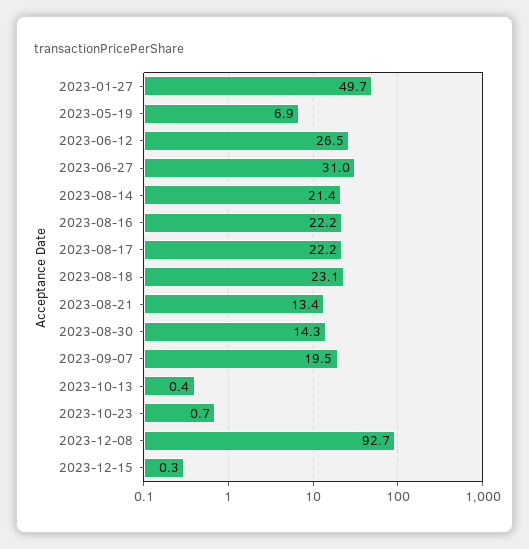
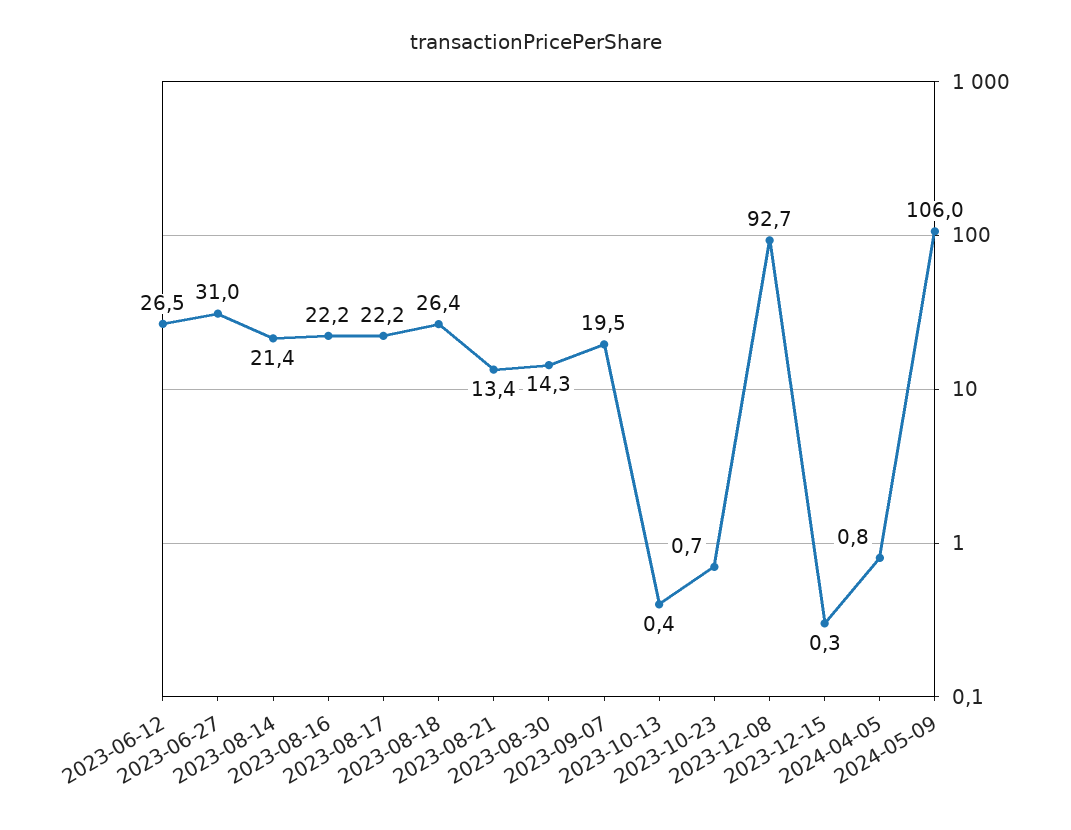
2023-01-27: 49.7 -> none
2023-05-19: 6.9 -> none
2023-08-18: 23.1 -> 26.4
2024-04-05: none -> 0.8
2024-05-09: none -> 106

